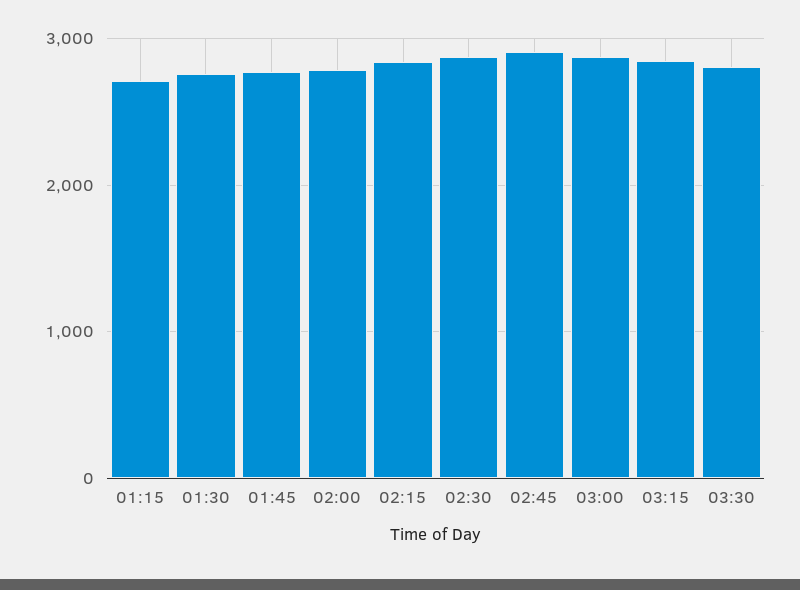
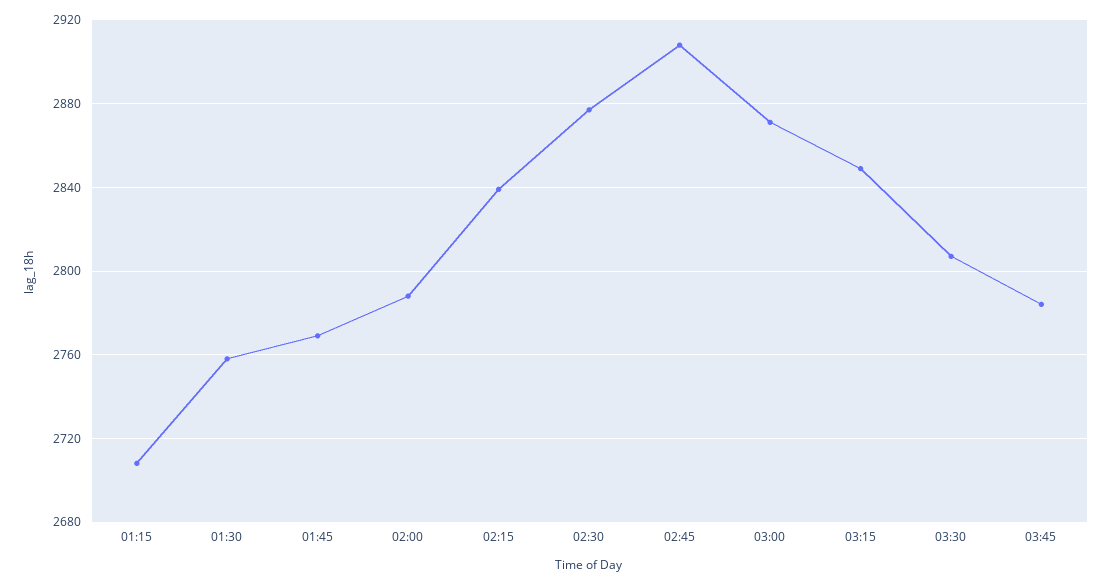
03:45: none -> 2785

